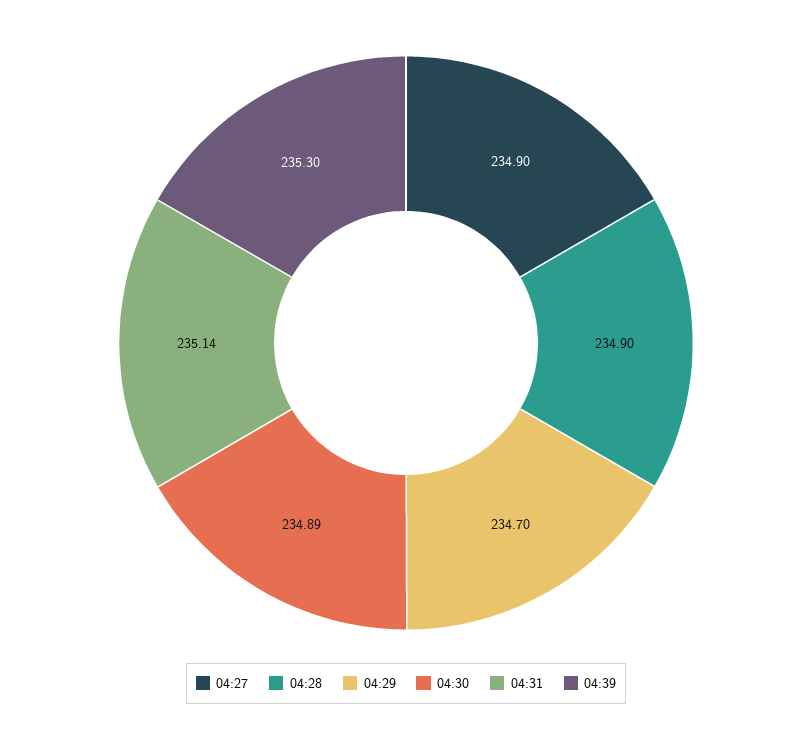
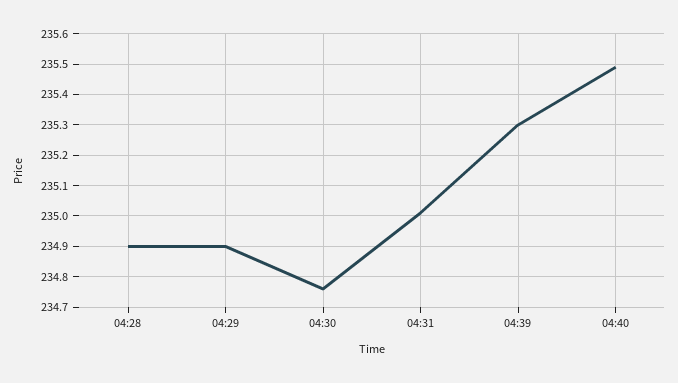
04:27: 234.9 -> none
04:29: 234.7 -> 234.9
04:30: 234.89 -> 234.75
04:31: 235.14 -> 235
04:40: none -> 235.5

